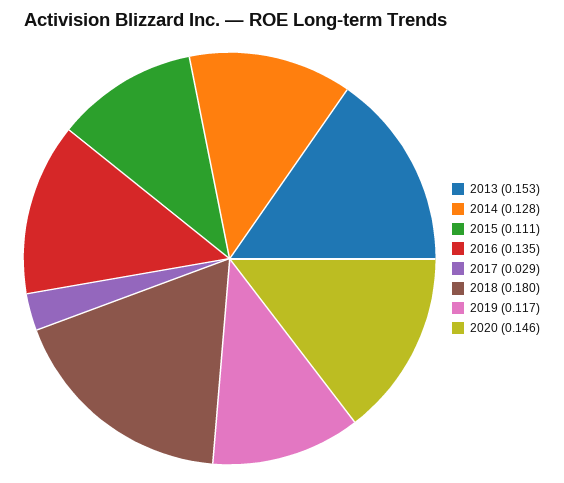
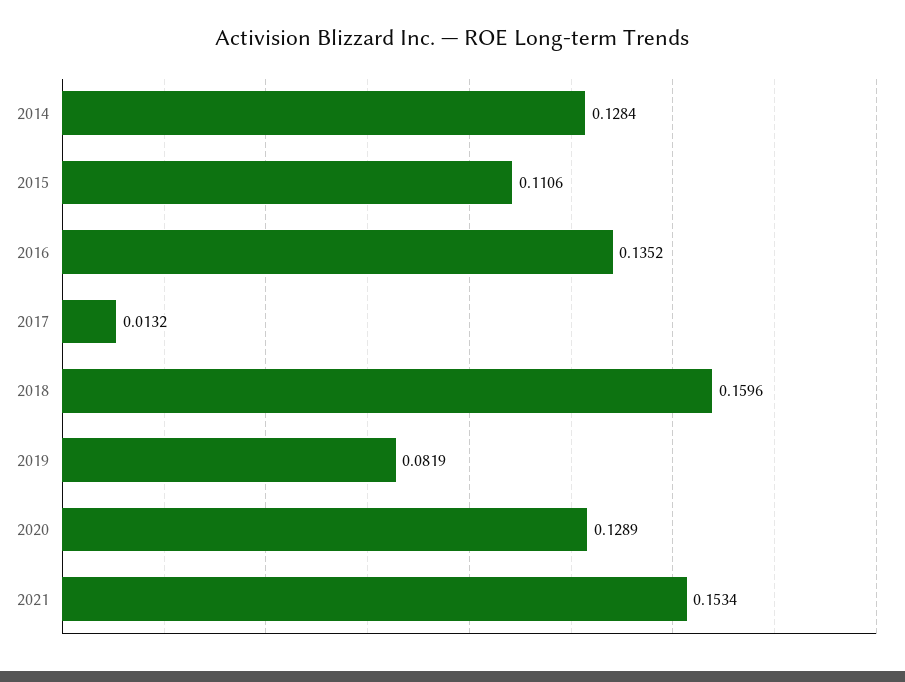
2013: 0.153 -> none
2017: 0.029 -> 0.0132
2018: 0.18 -> 0.1596
2019: 0.117 -> 0.0819
2020: 0.146 -> 0.1289
2021: none -> 0.1534

